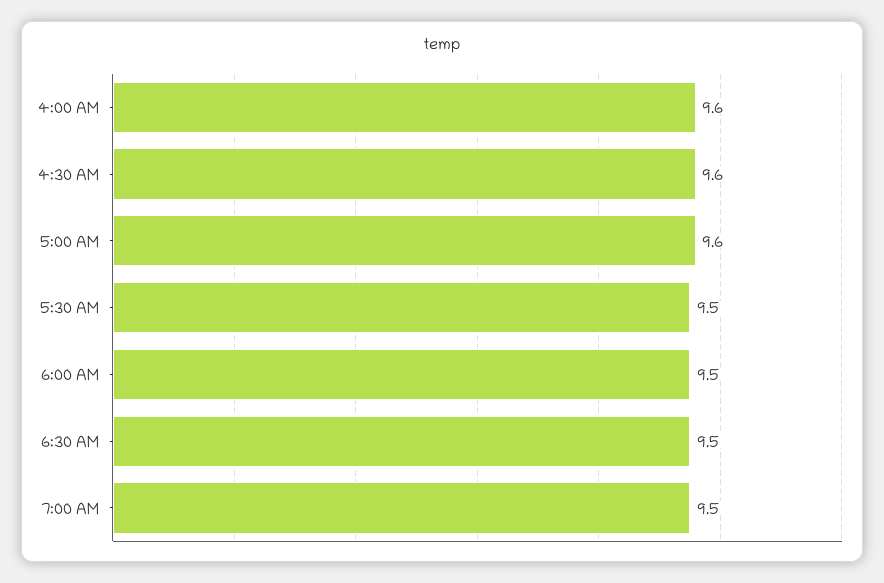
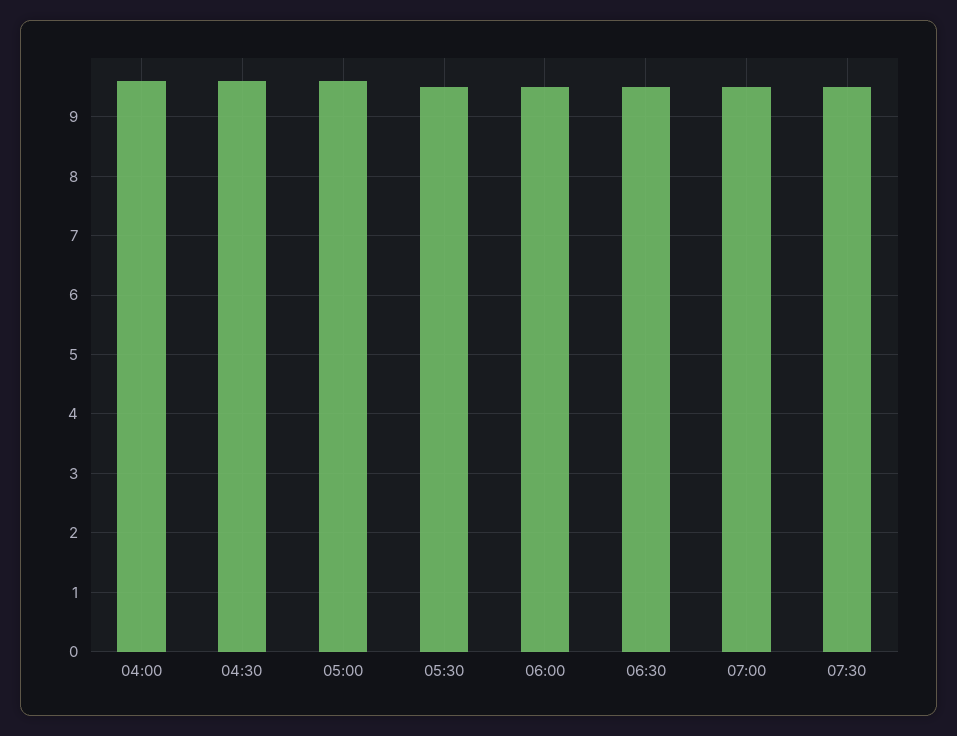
07:30: none -> 9.5

